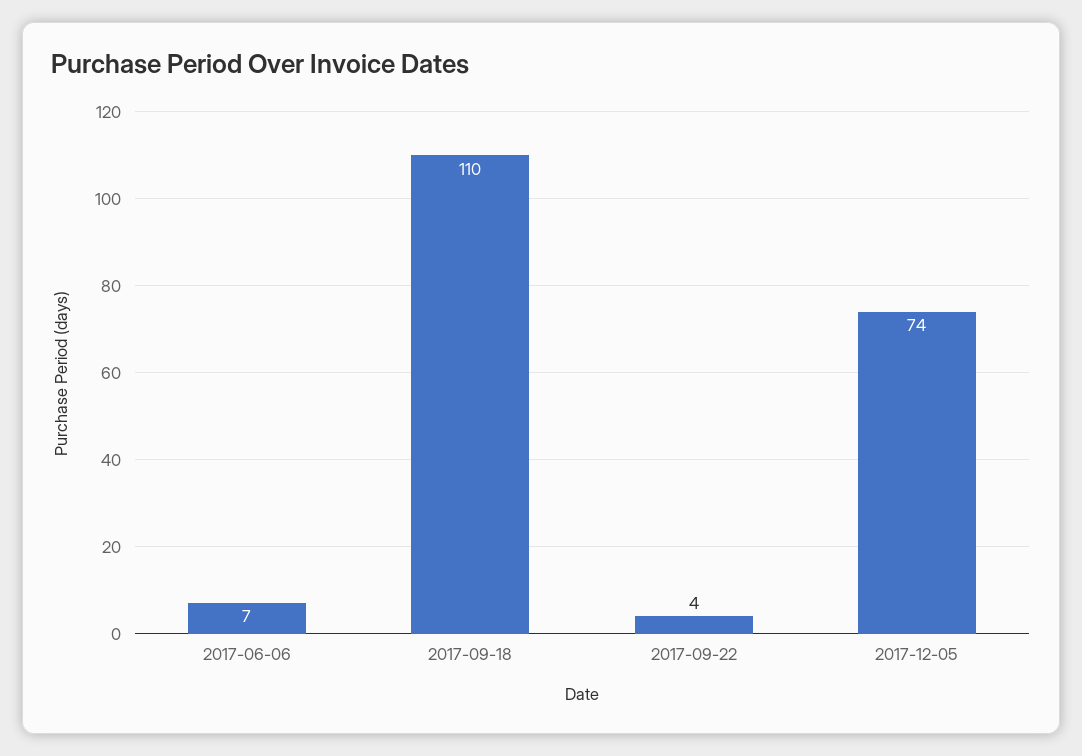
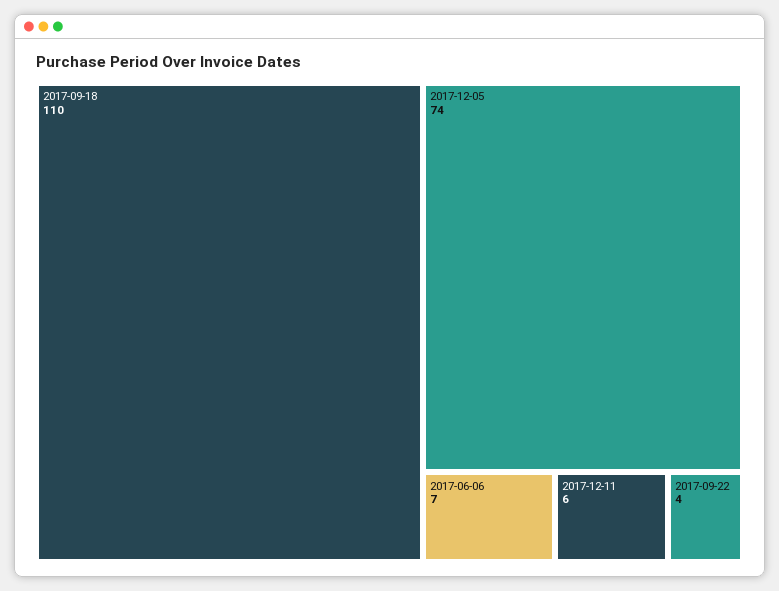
2017-12-11: none -> 6

